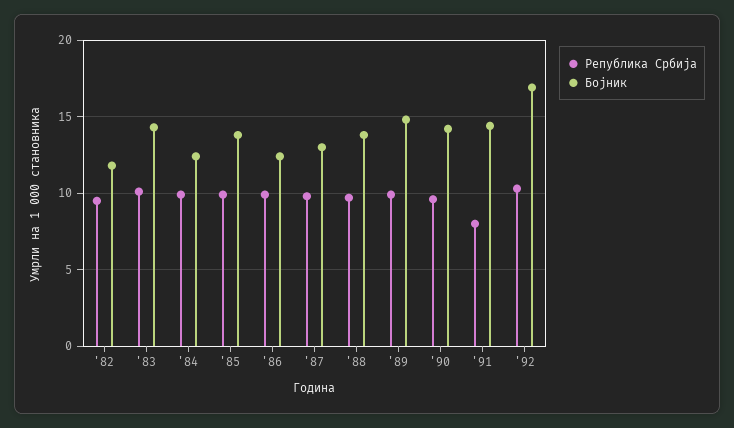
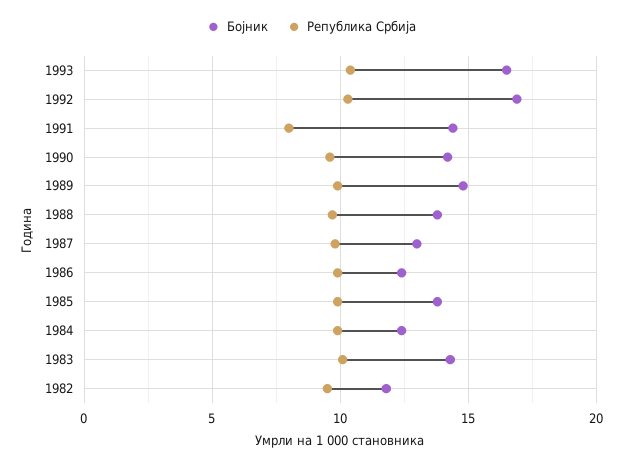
Бојник, 1993: none -> 16.5
Република Србија, 1993: none -> 10.5

